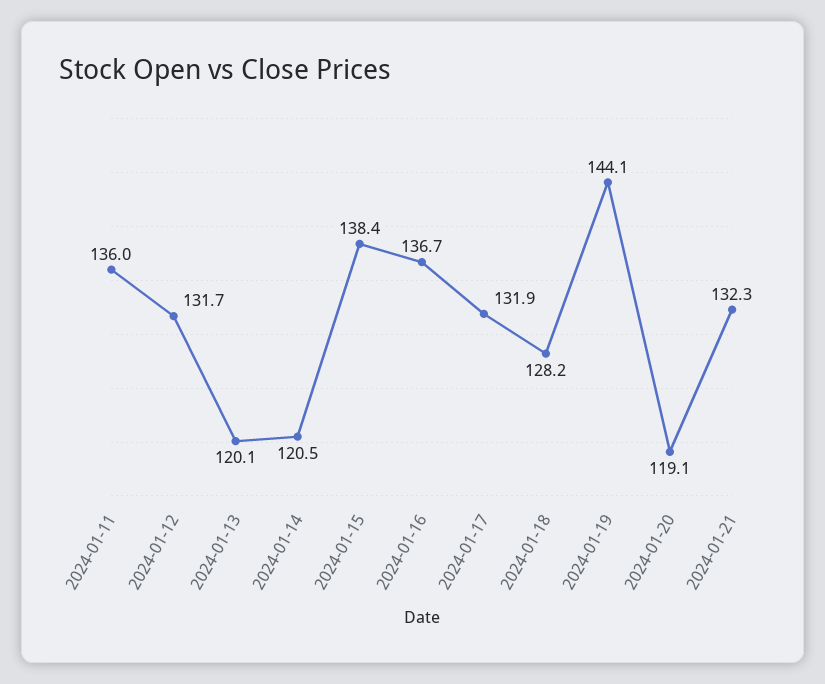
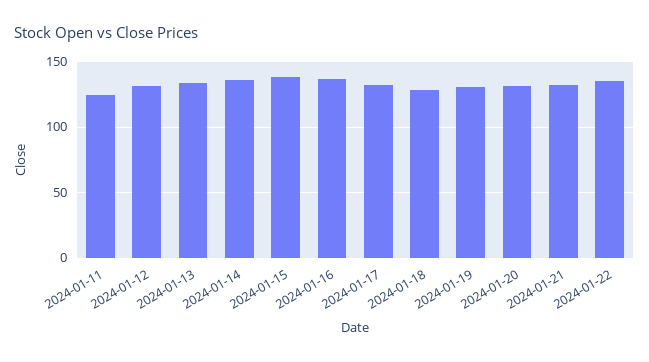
2024-01-11: 136 -> 125
2024-01-13: 120.1 -> 135
2024-01-14: 120.5 -> 135
2024-01-19: 144.1 -> 130
2024-01-20: 119.1 -> 130
2024-01-22: none -> 135

